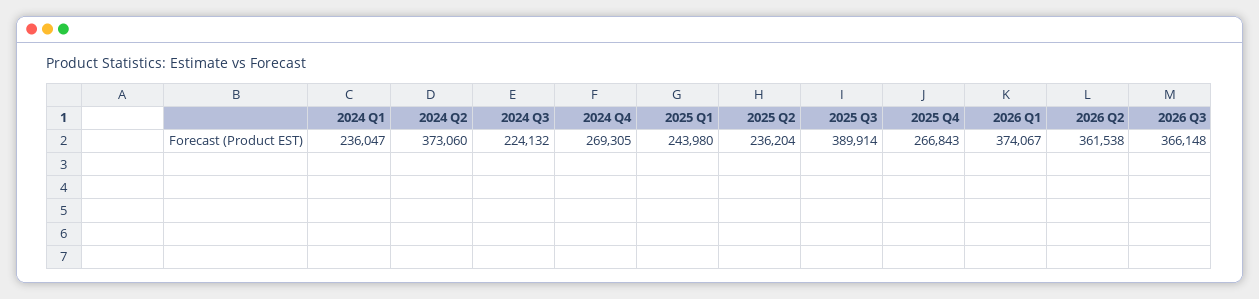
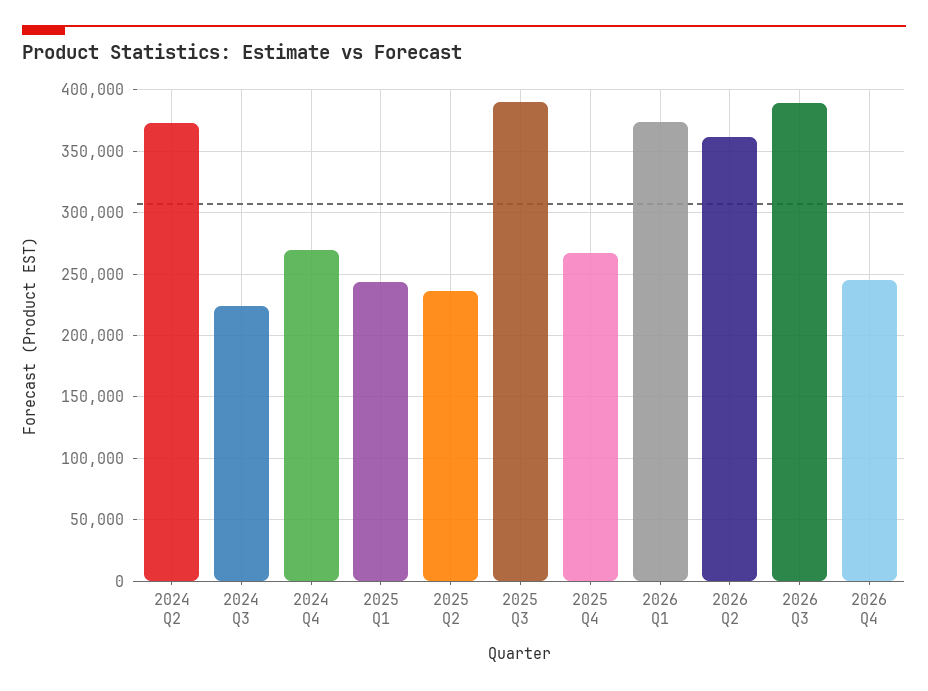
2024 Q1: 236047 -> none
2026 Q3: 366148 -> 390000
2026 Q4: none -> 245000

